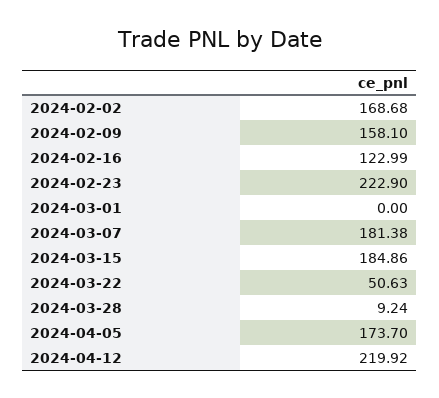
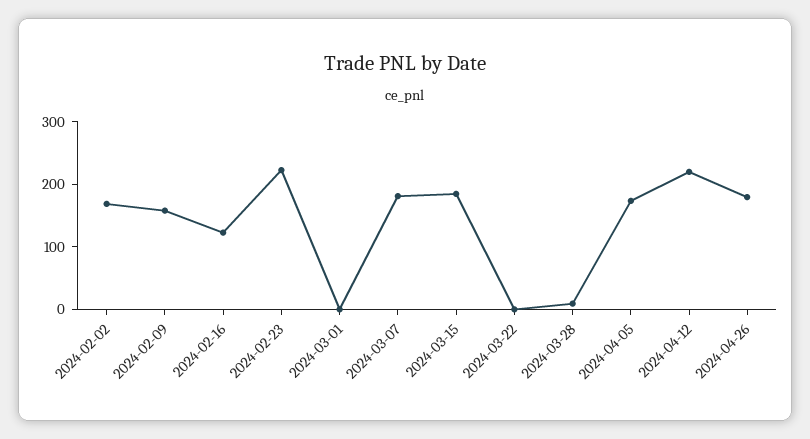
2024-03-22: 50.63 -> 0
2024-04-26: none -> 180

